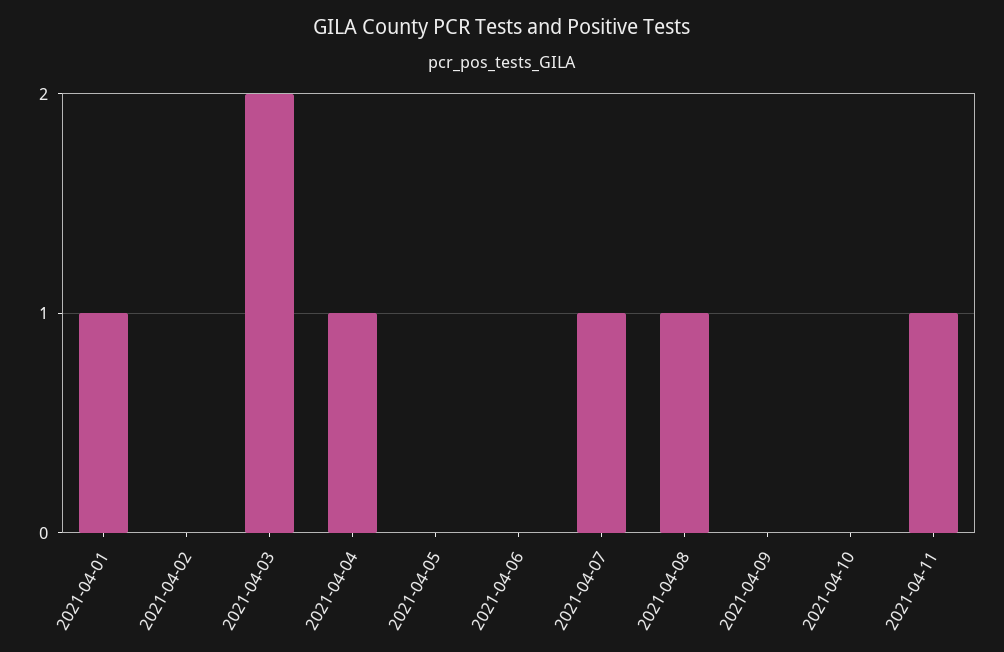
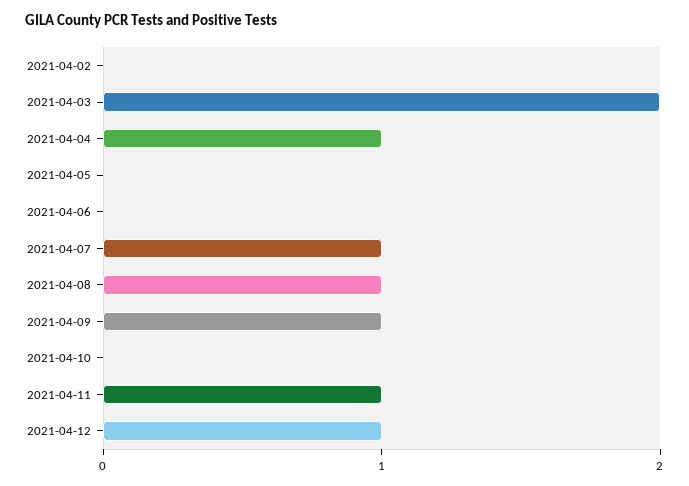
2021-04-01: 1 -> none
2021-04-09: 0 -> 1
2021-04-12: none -> 1

